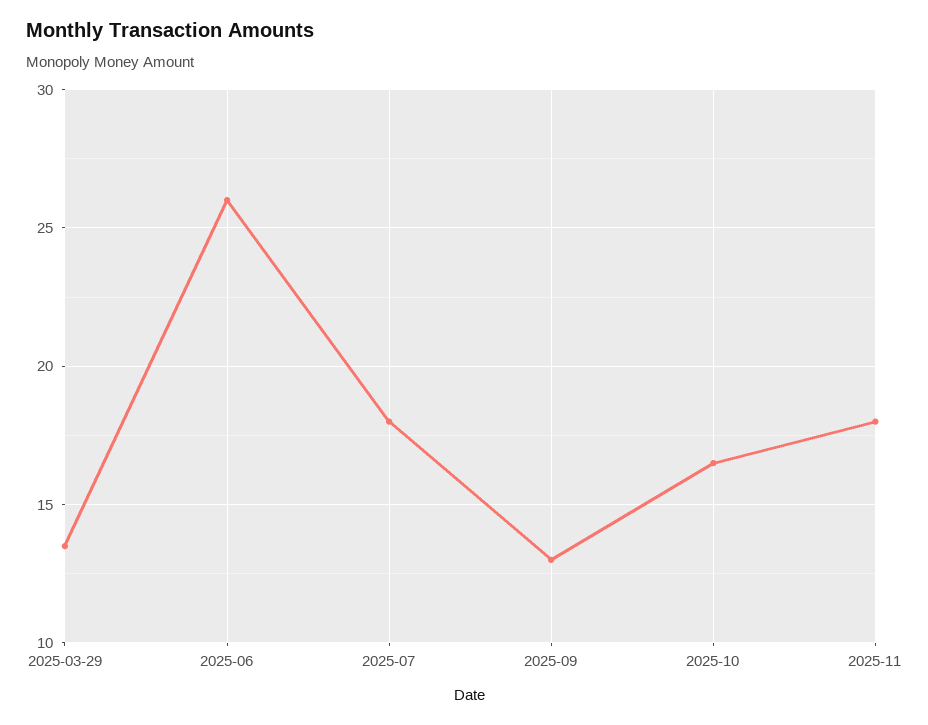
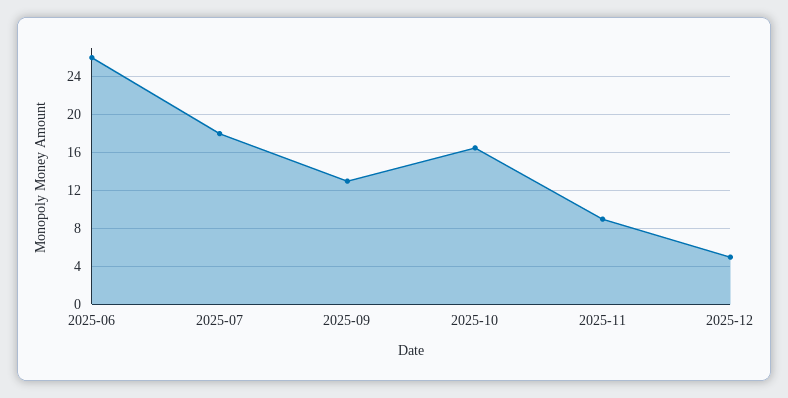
2025-03-29: 13.5 -> none
2025-11: 18 -> 9
2025-12: none -> 5

